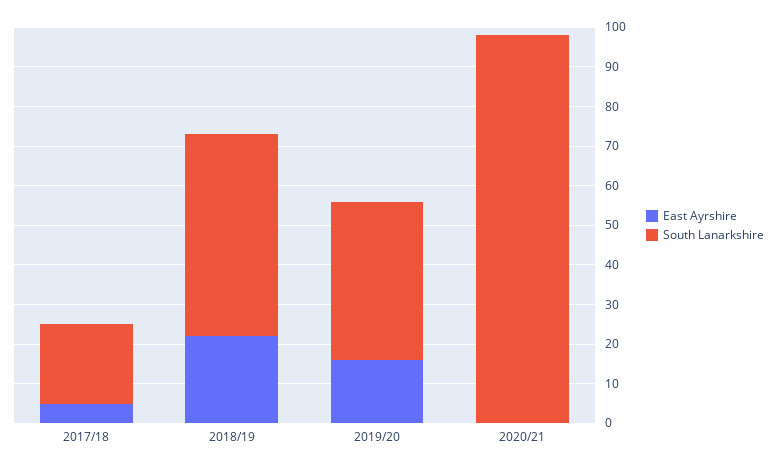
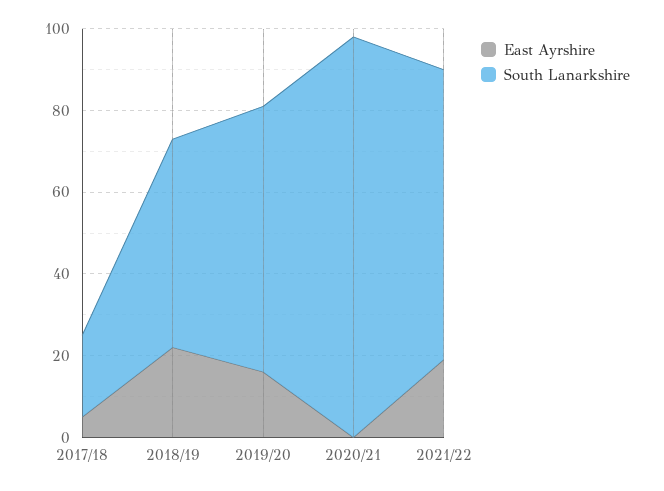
South Lanarkshire, 2019/20: 40 -> 65
East Ayrshire, 2021/22: none -> 20
South Lanarkshire, 2021/22: none -> 70

